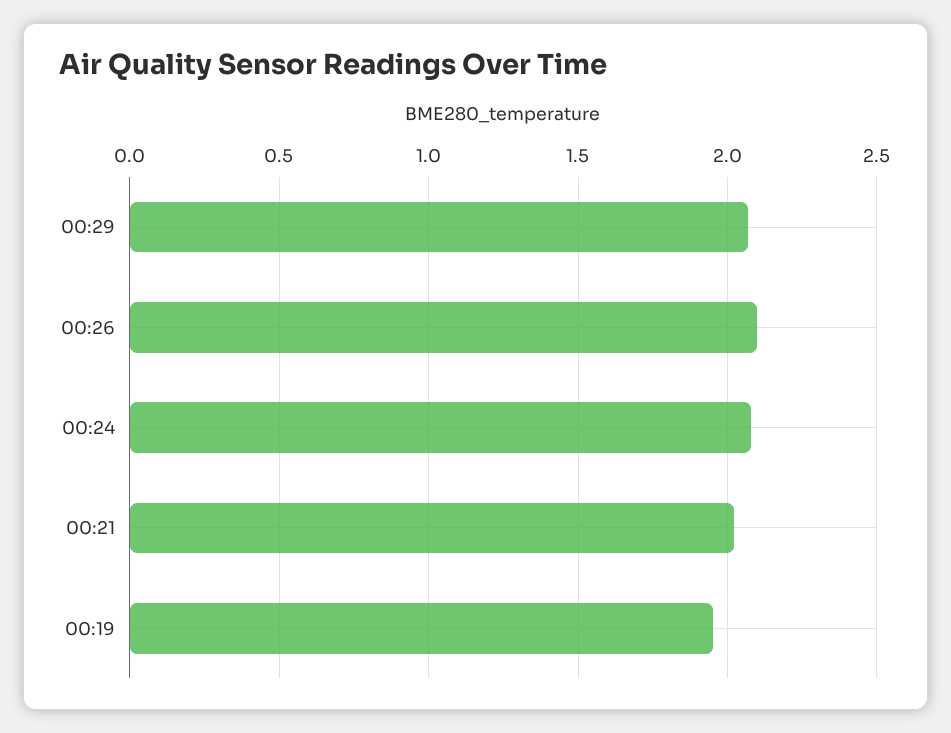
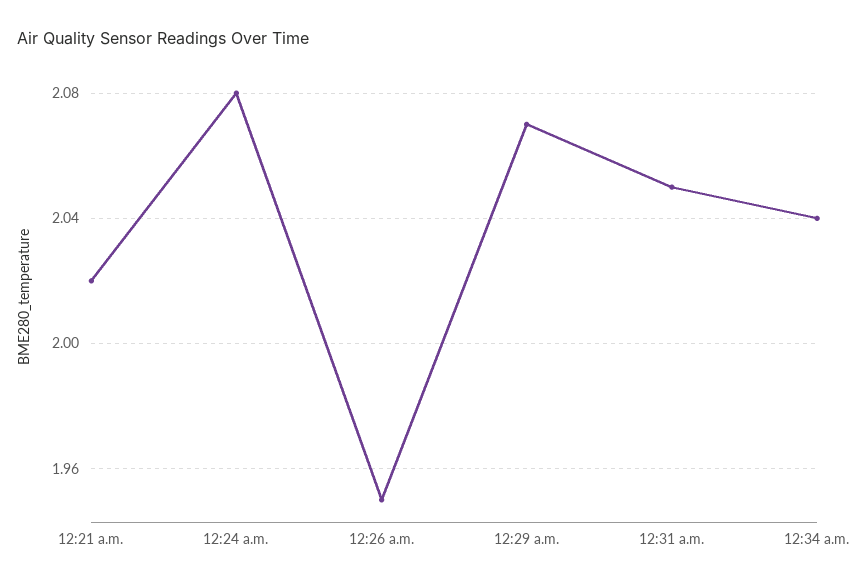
00:26: 2.1 -> 1.95
00:19: 1.95 -> none
12:31 a.m.: none -> 2.05
12:34 a.m.: none -> 2.04

